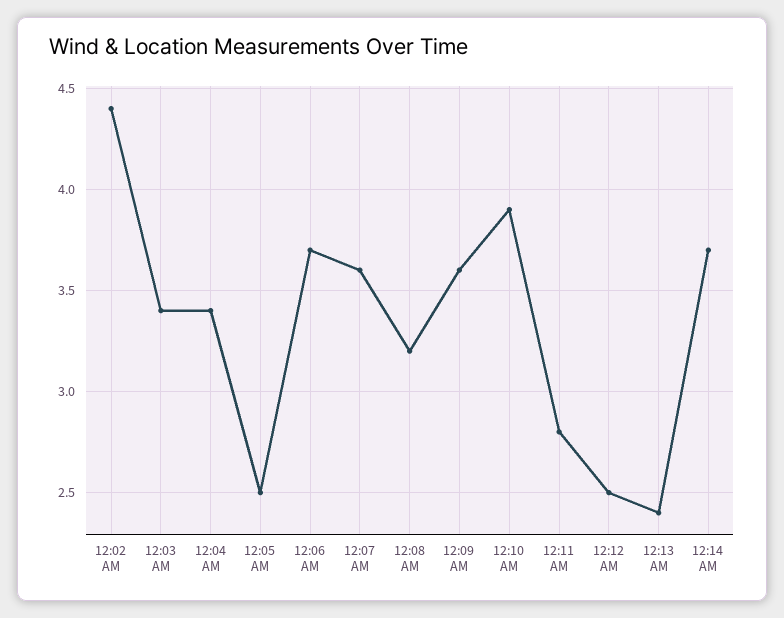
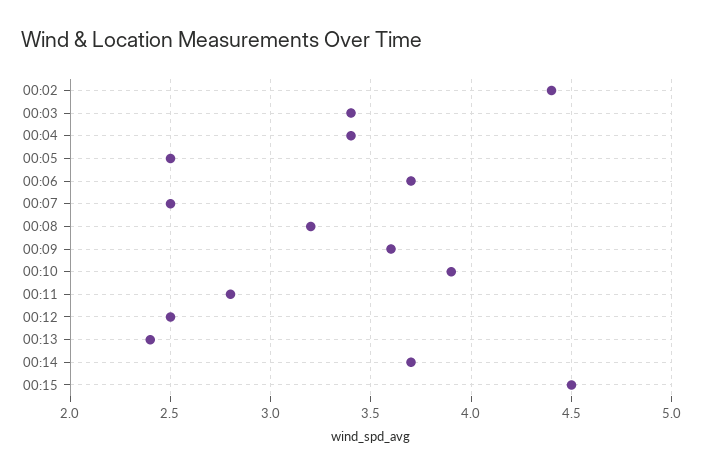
12:07 AM: 3.6 -> 2.5
00:15: none -> 4.5

